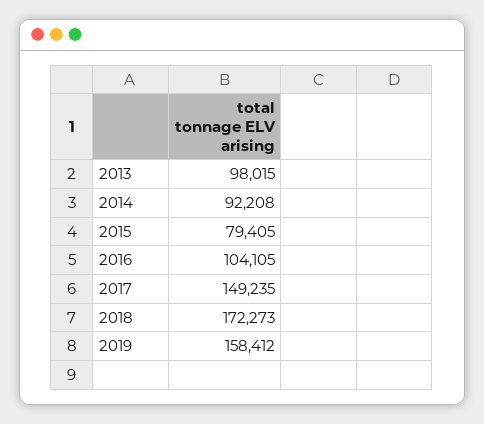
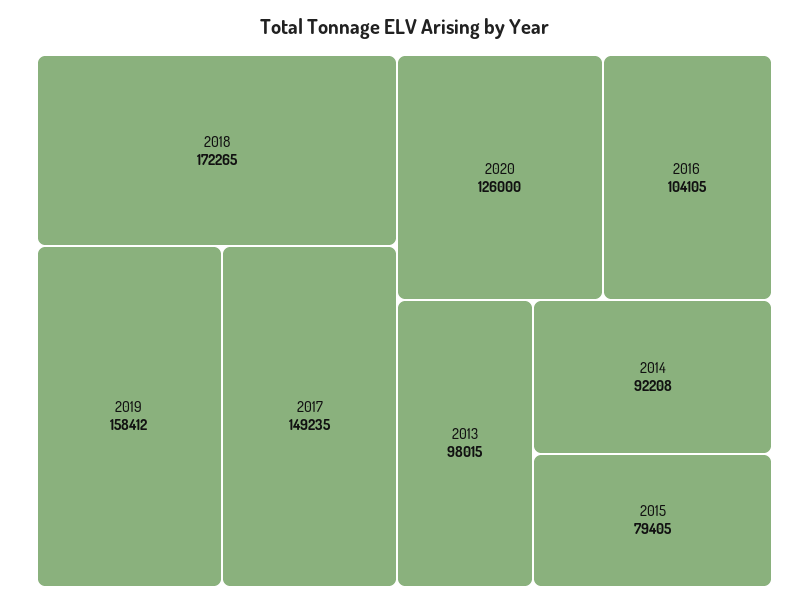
2018: 172273 -> 172265
2020: none -> 126000

